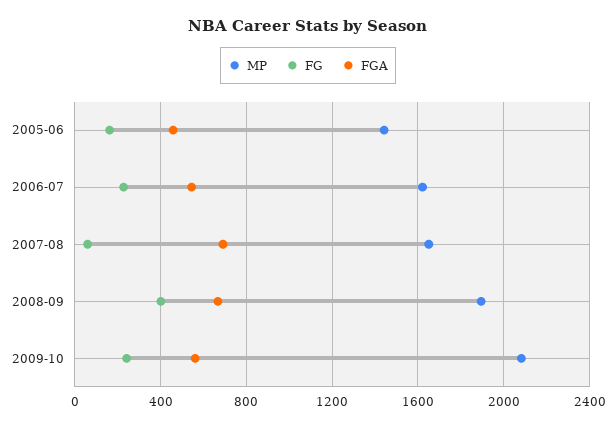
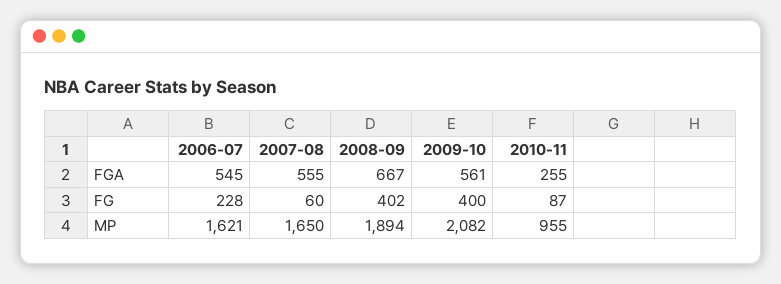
MP, 2005-06: 1450 -> none
FG, 2005-06: 150 -> none
FGA, 2005-06: 450 -> none
FGA, 2007-08: 700 -> 555
FG, 2009-10: 250 -> 400
FGA, 2010-11: none -> 255
FG, 2010-11: none -> 87
MP, 2010-11: none -> 955

